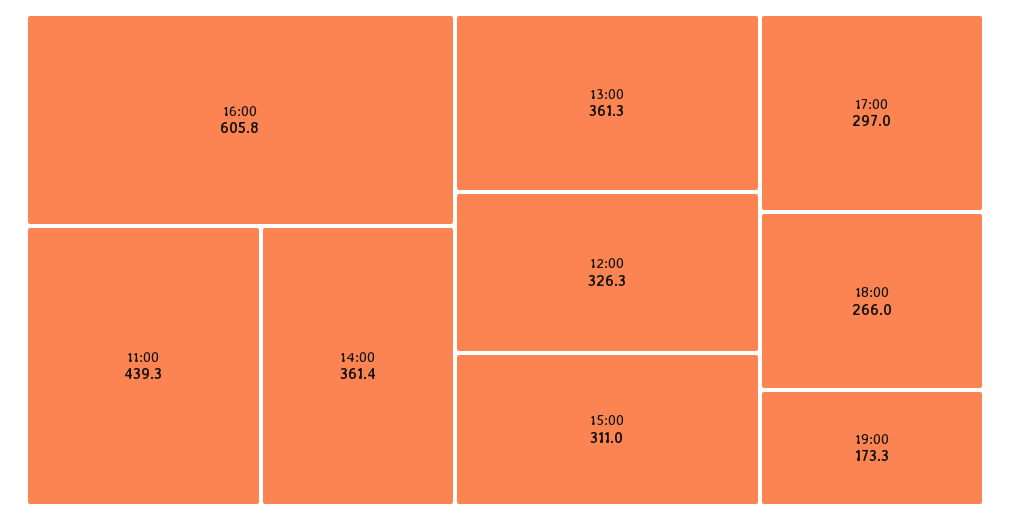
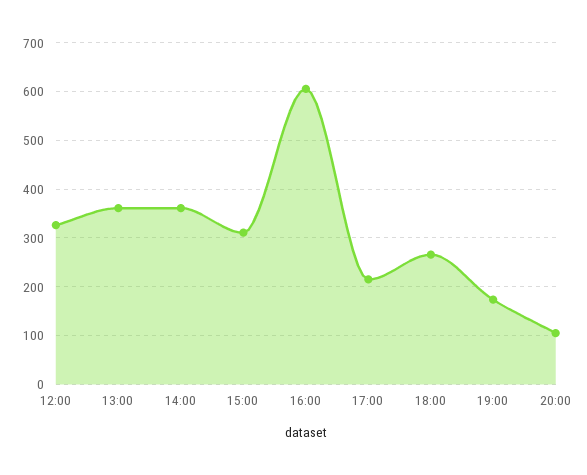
11:00: 439.3 -> none
17:00: 297 -> 220
20:00: none -> 100

